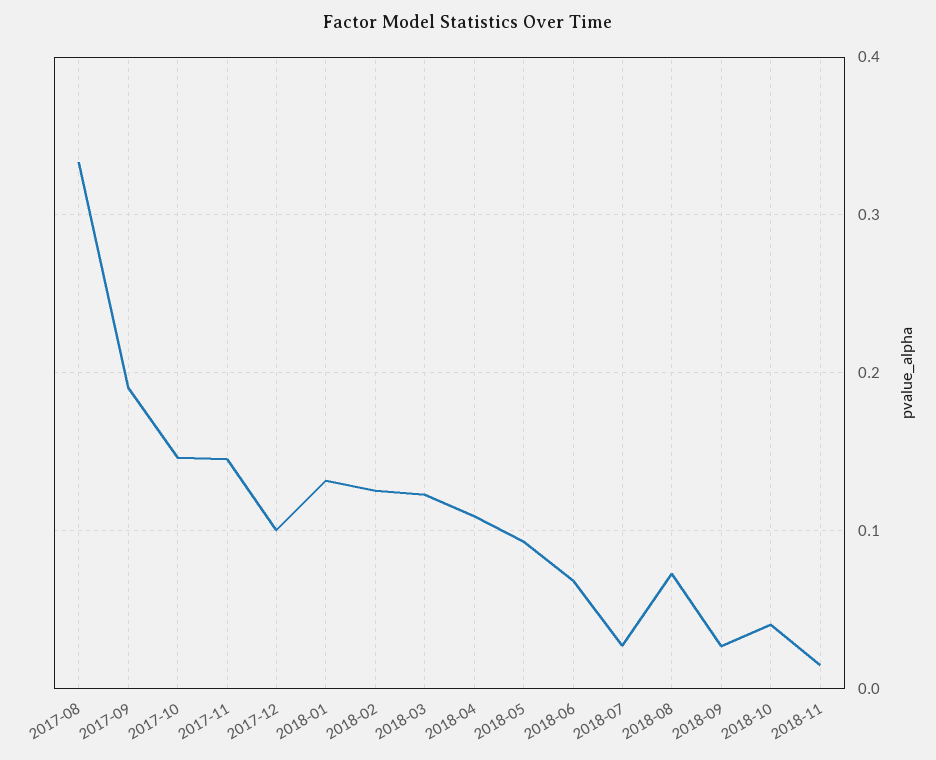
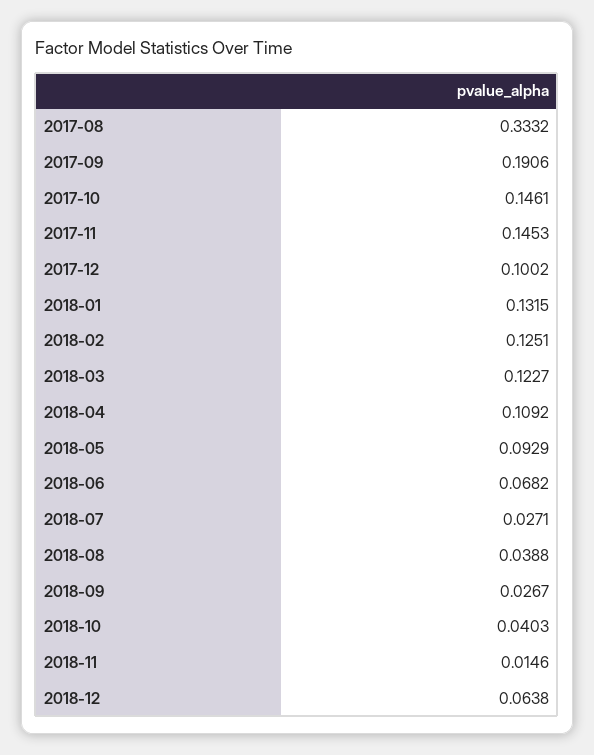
2018-08: 0.07 -> 0.0388
2018-12: none -> 0.0638

